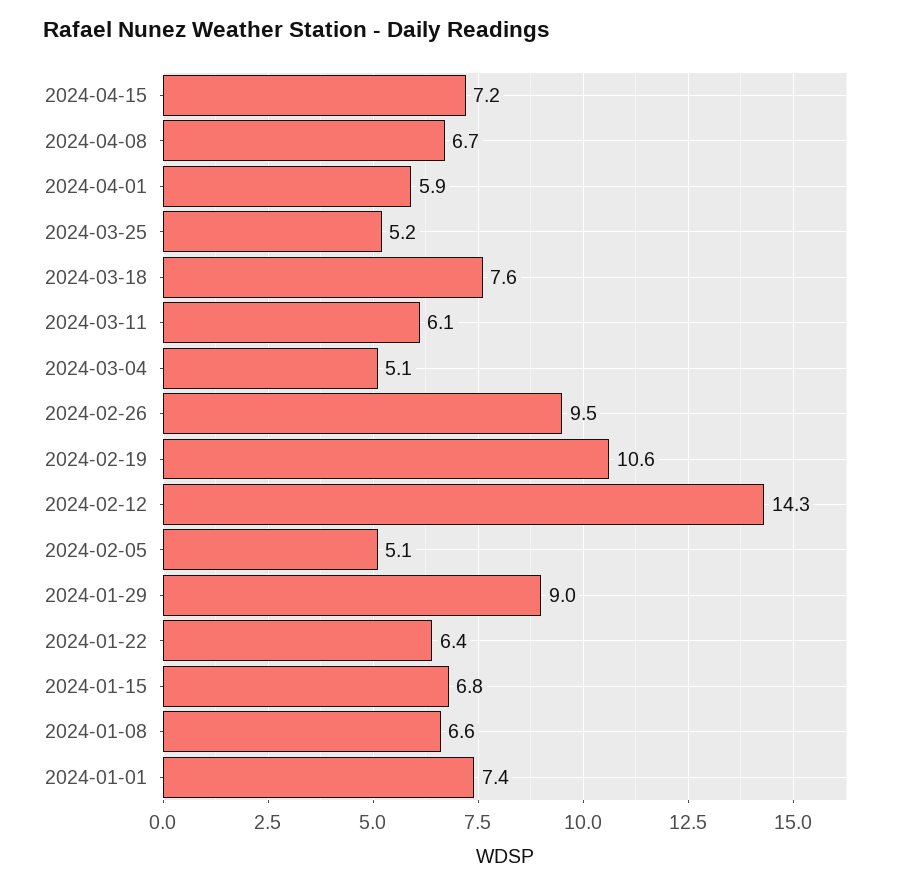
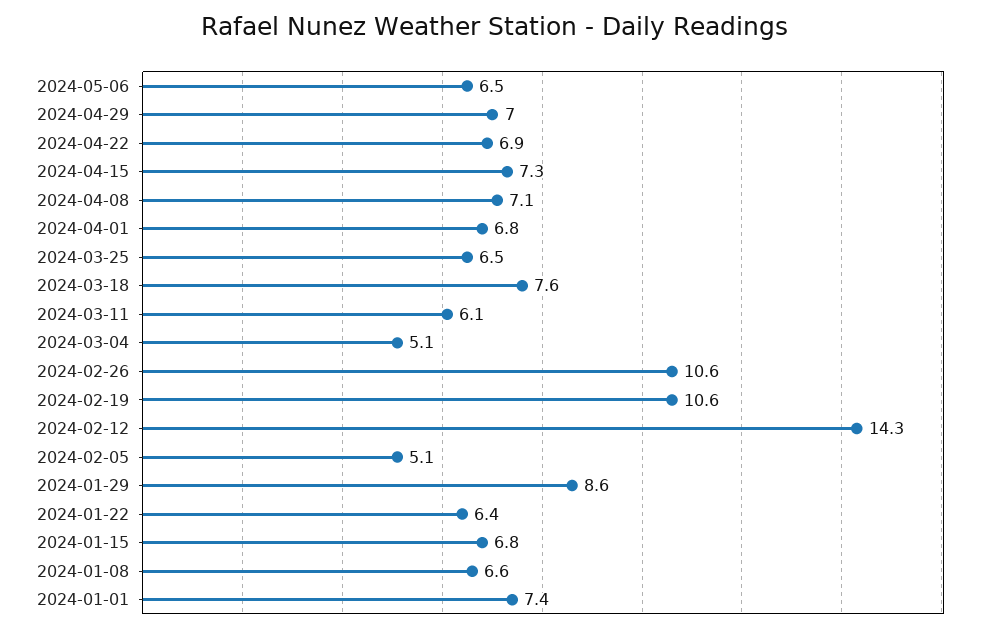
2024-04-15: 7.2 -> 7.3
2024-04-08: 6.7 -> 7.1
2024-04-01: 5.9 -> 6.8
2024-03-25: 5.2 -> 6.5
2024-02-26: 9.5 -> 10.6
2024-01-29: 9 -> 8.6
2024-05-06: none -> 6.5
2024-04-29: none -> 7
2024-04-22: none -> 6.9

